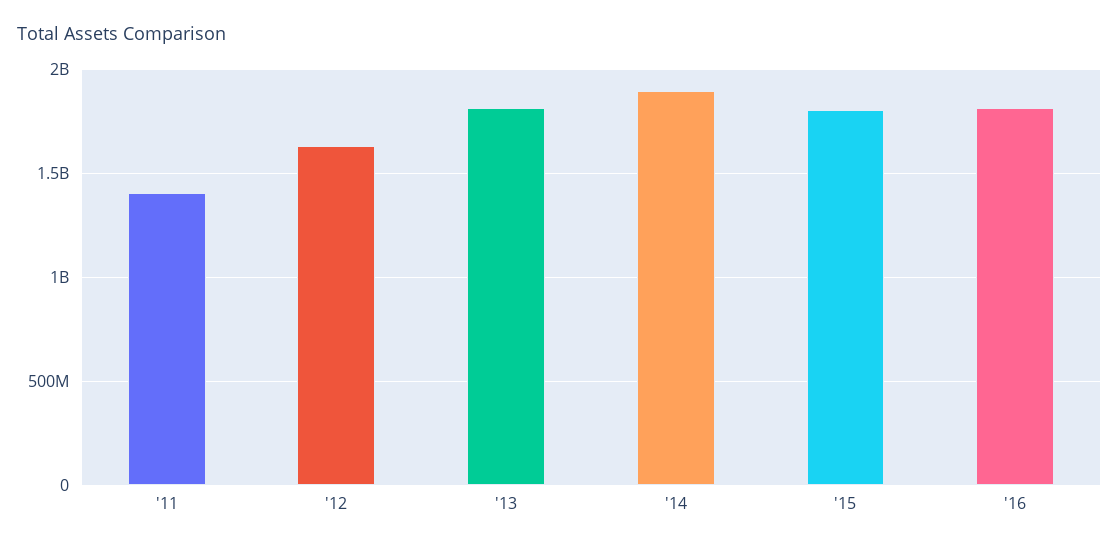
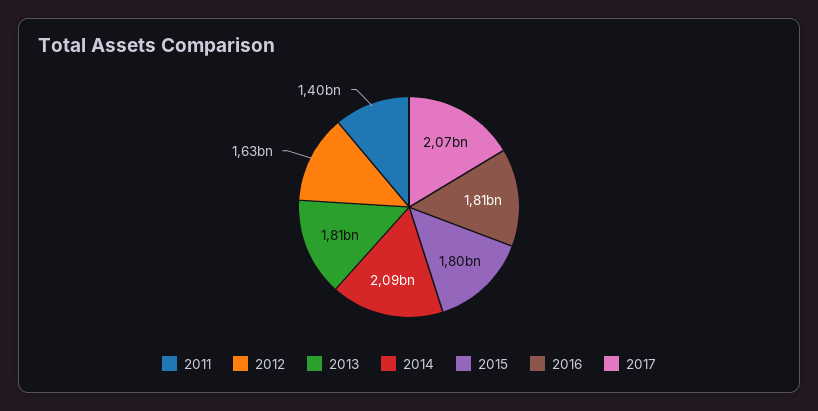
'14: 1900000000 -> 2090000000
2017: none -> 2070000000

